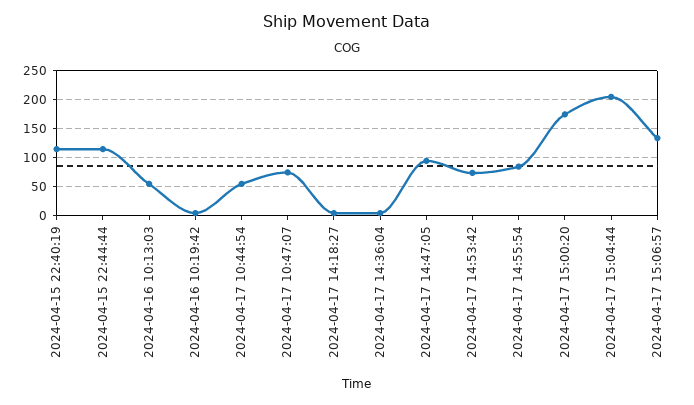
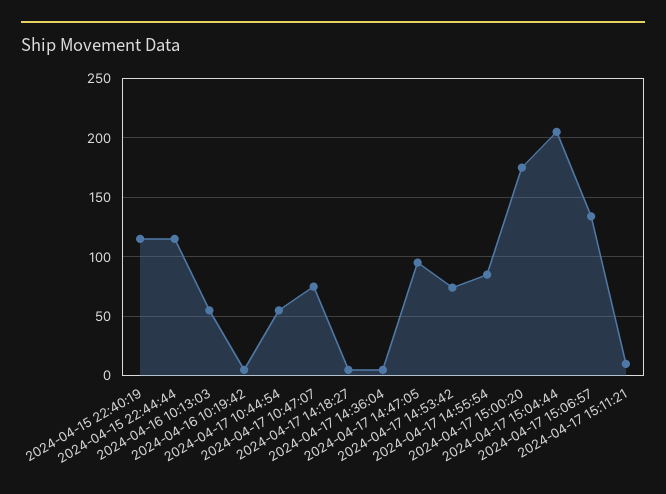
2024-04-17 15:11:21: none -> 10

